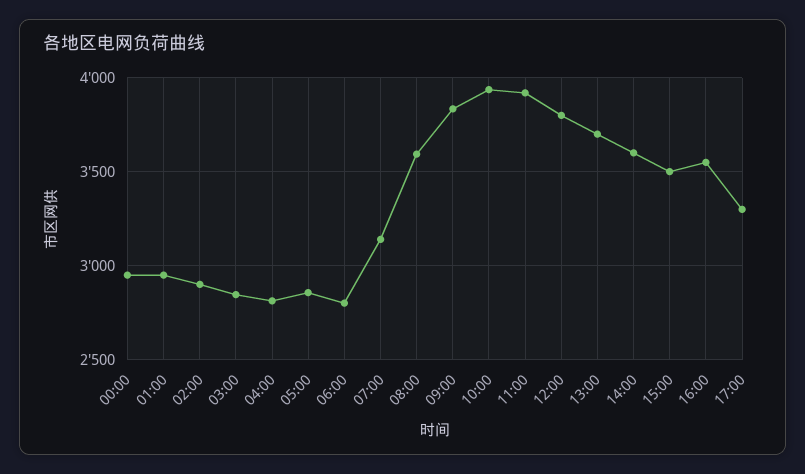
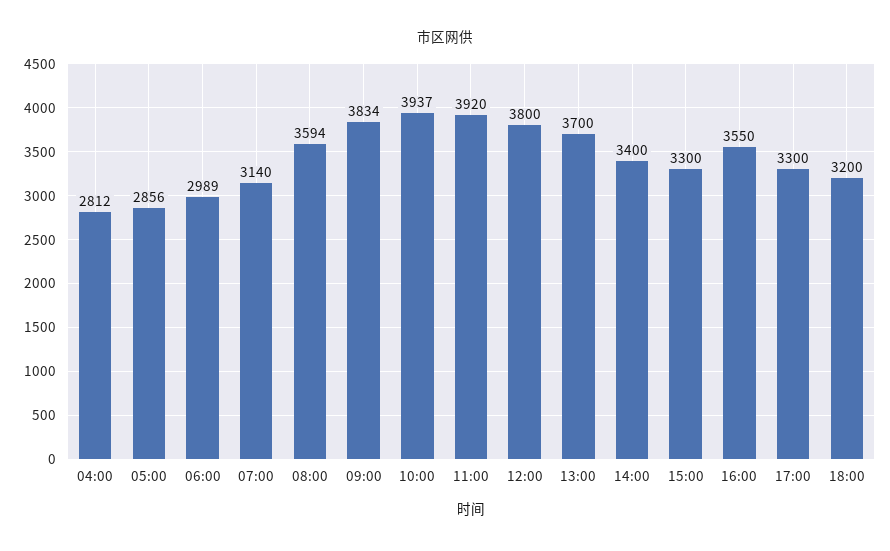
00:00: 2950 -> none
01:00: 2950 -> none
02:00: 2900 -> none
03:00: 2850 -> none
06:00: 2800 -> 2989
14:00: 3600 -> 3400
15:00: 3500 -> 3300
18:00: none -> 3200

